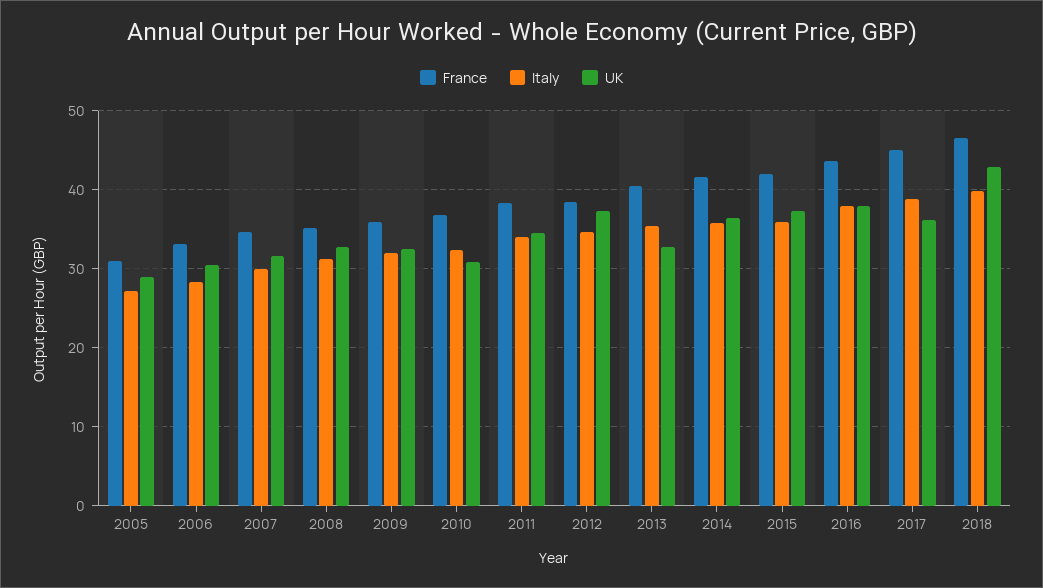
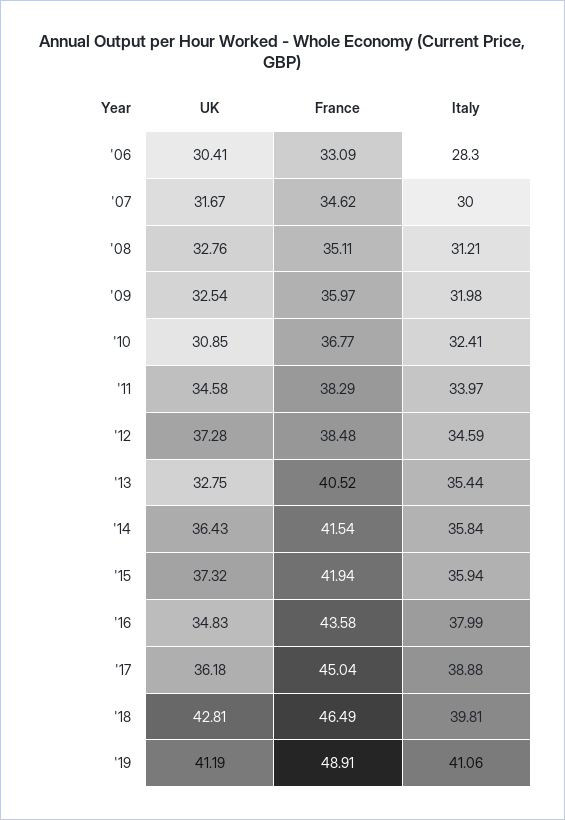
France, 2005: 31 -> none
Italy, 2005: 27 -> none
UK, 2005: 29 -> none
UK, 2016: 38 -> 34.83
UK, '19: none -> 41.19
France, '19: none -> 48.91
Italy, '19: none -> 41.06

